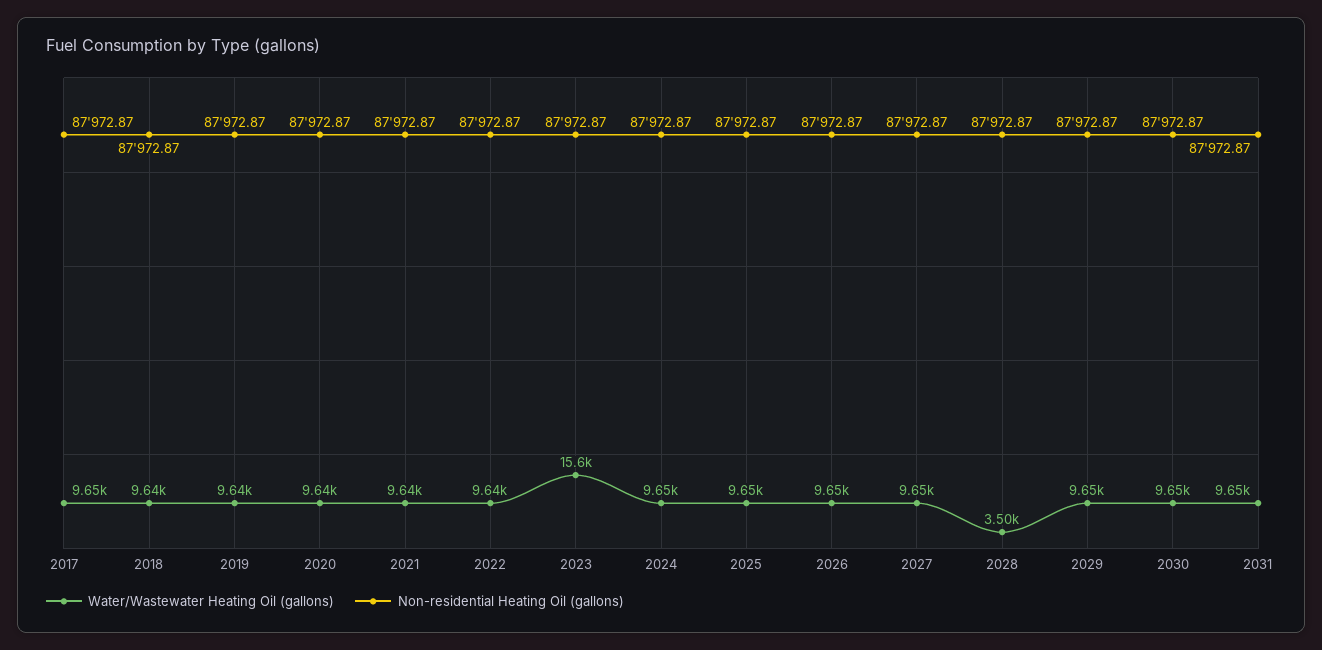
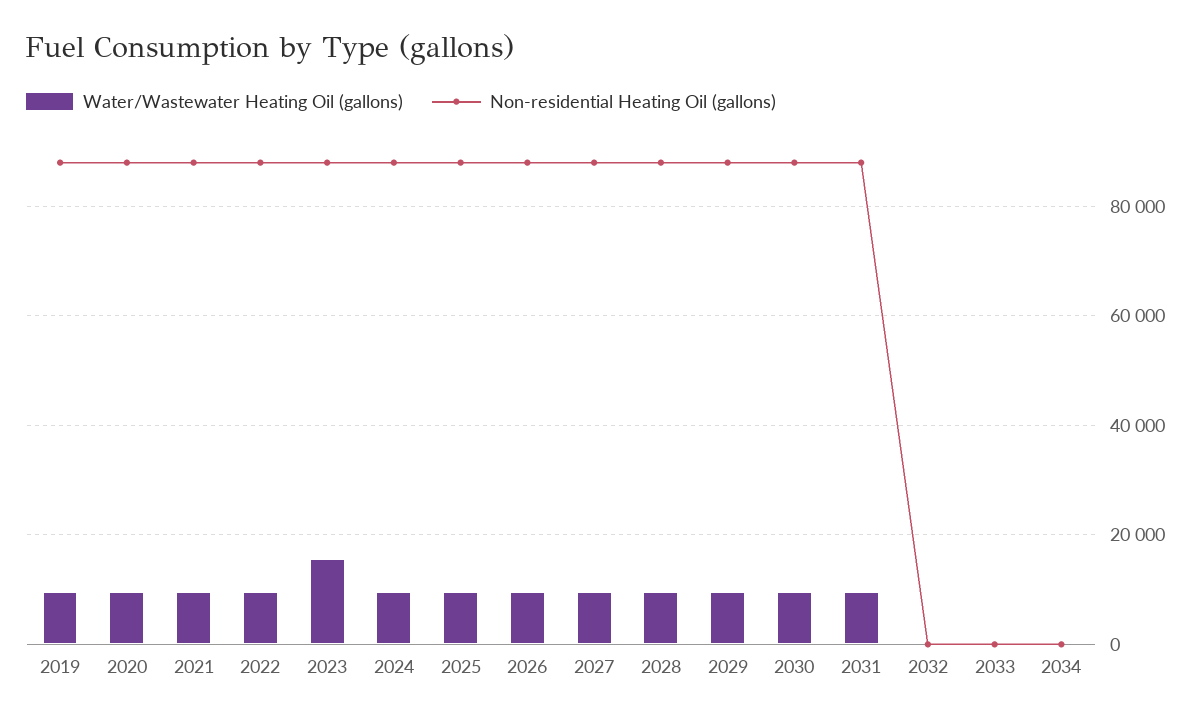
Water/Wastewater Heating Oil (gallons), 2017: 9650 -> none
Non-residential Heating Oil (gallons), 2017: 87972.87 -> none
Water/Wastewater Heating Oil (gallons), 2018: 9640 -> none
Non-residential Heating Oil (gallons), 2018: 87972.87 -> none
Water/Wastewater Heating Oil (gallons), 2028: 3500 -> 10000
Water/Wastewater Heating Oil (gallons), 2032: none -> 0
Non-residential Heating Oil (gallons), 2032: none -> 0
Water/Wastewater Heating Oil (gallons), 2033: none -> 0
Non-residential Heating Oil (gallons), 2033: none -> 0
Water/Wastewater Heating Oil (gallons), 2034: none -> 0
Non-residential Heating Oil (gallons), 2034: none -> 0

